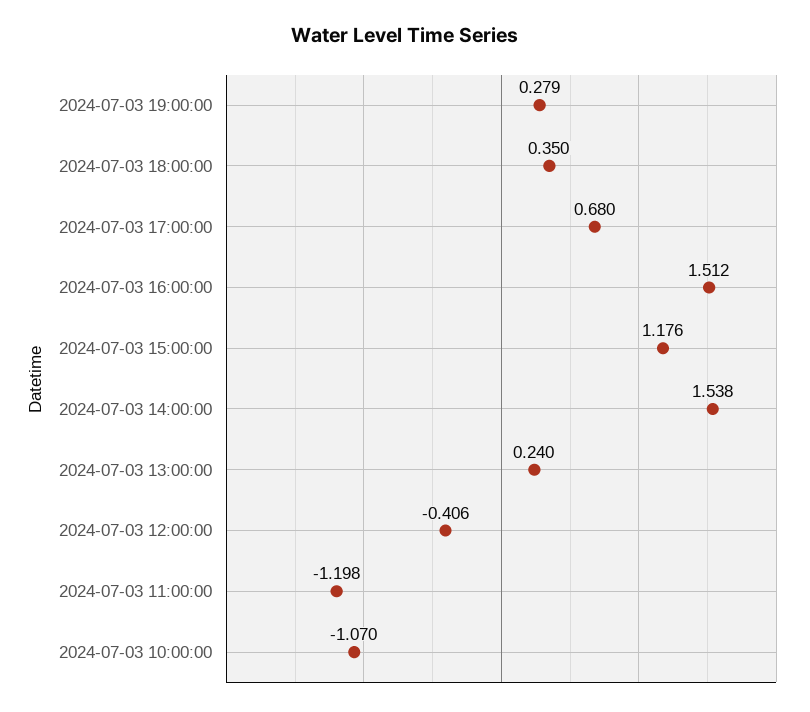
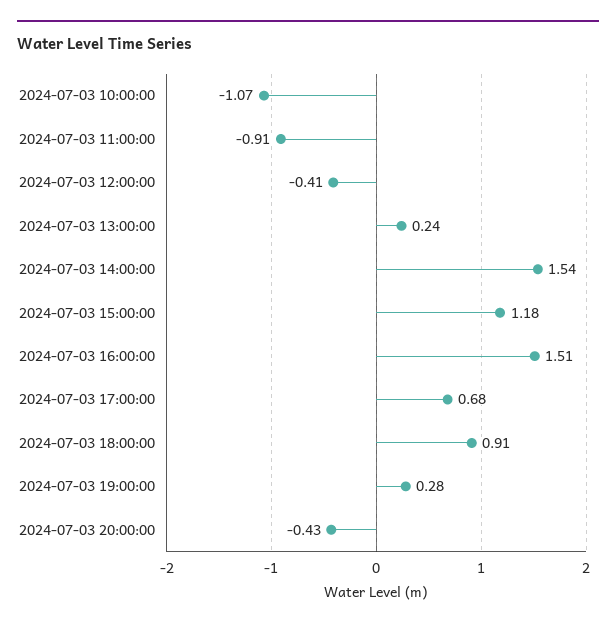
2024-07-03 18:00:00: 0.35 -> 0.91
2024-07-03 11:00:00: -1.198 -> -0.91
2024-07-03 20:00:00: none -> -0.43

